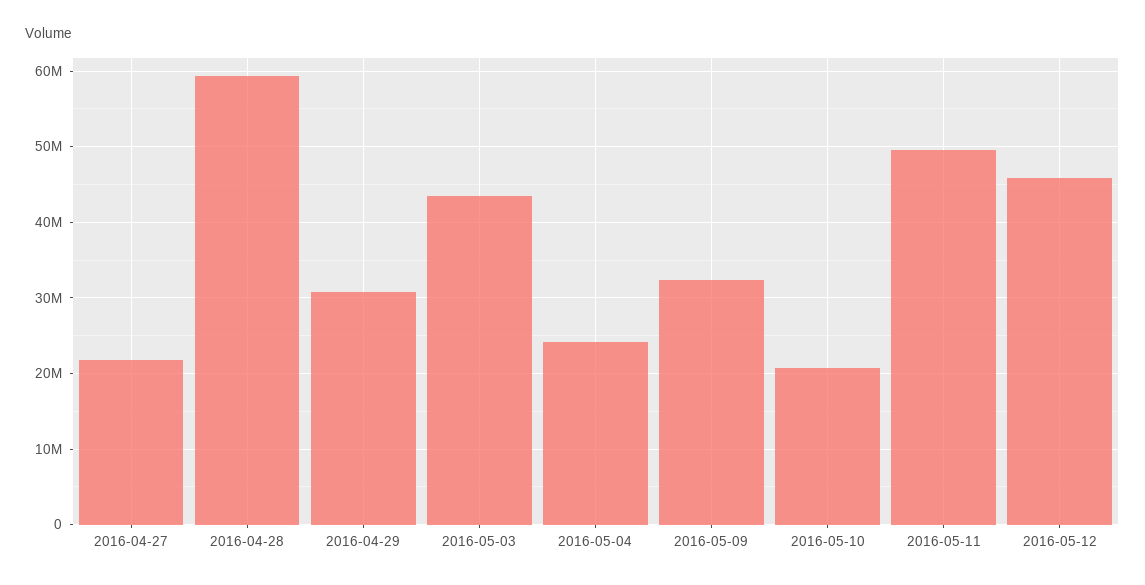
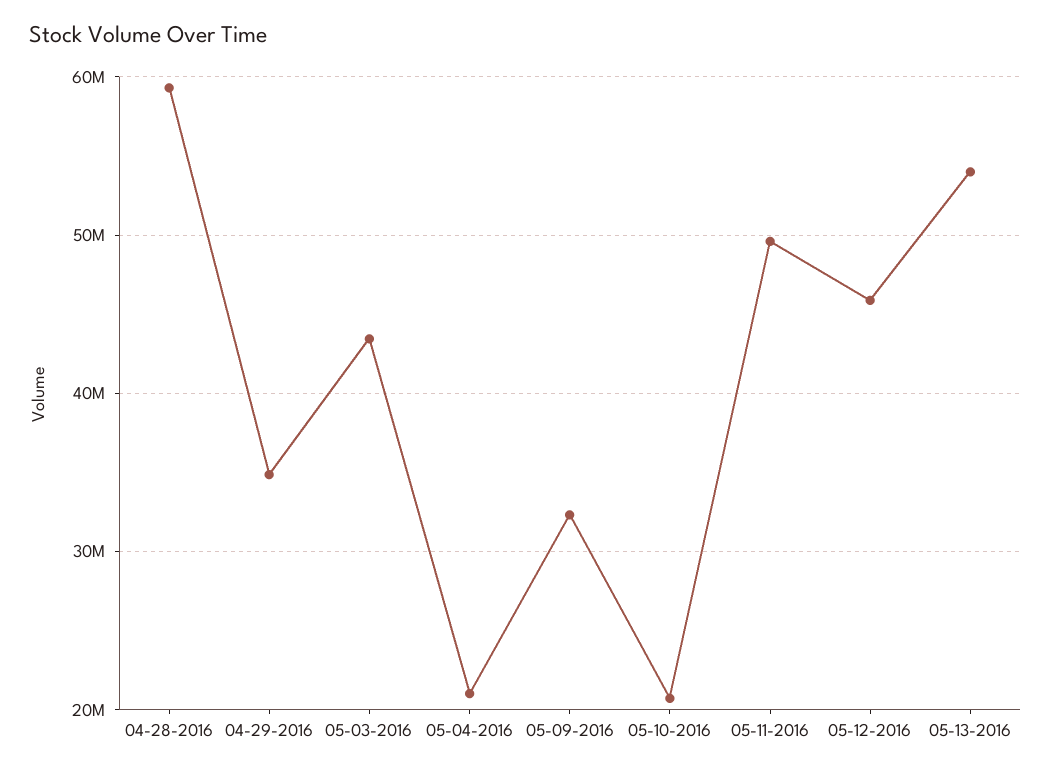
2016-04-27: 22000000 -> none
2016-04-29: 31000000 -> 35000000
2016-05-04: 24000000 -> 21000000
05-13-2016: none -> 54000000

